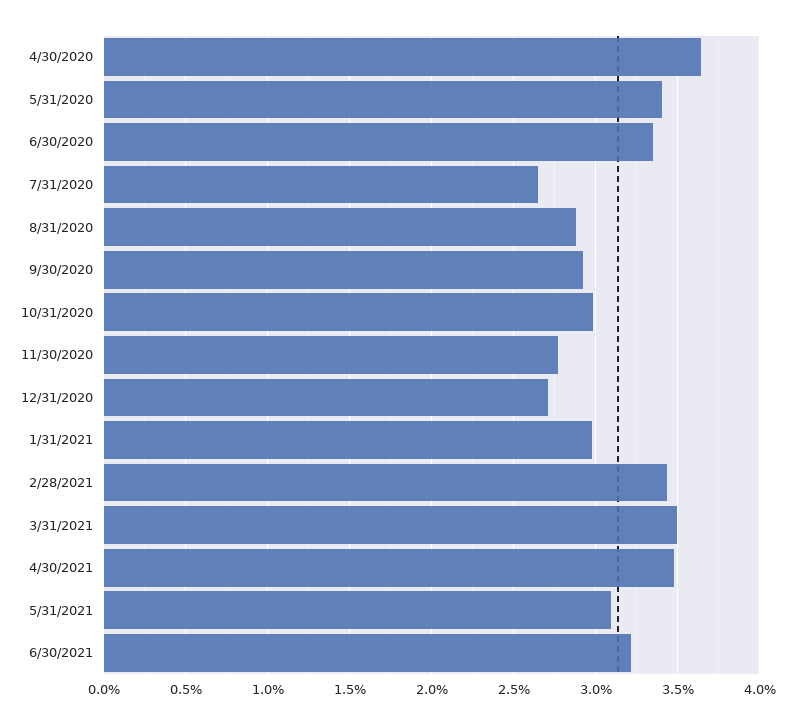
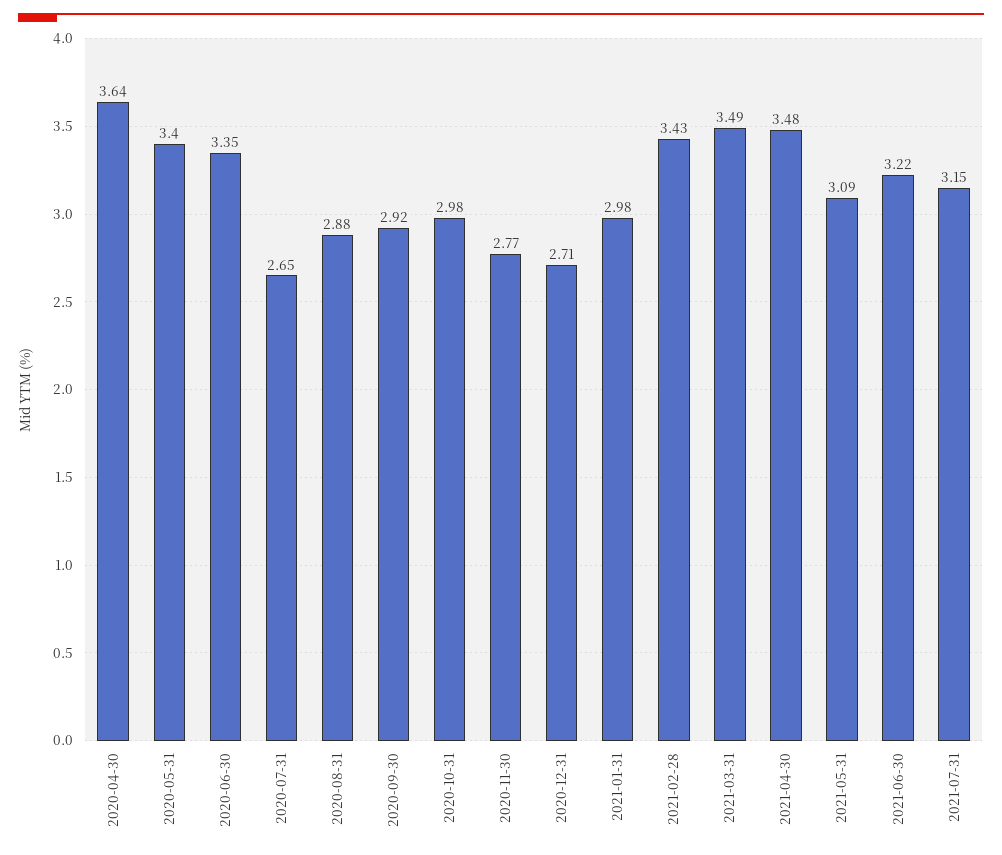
2021-07-31: none -> 3.15

